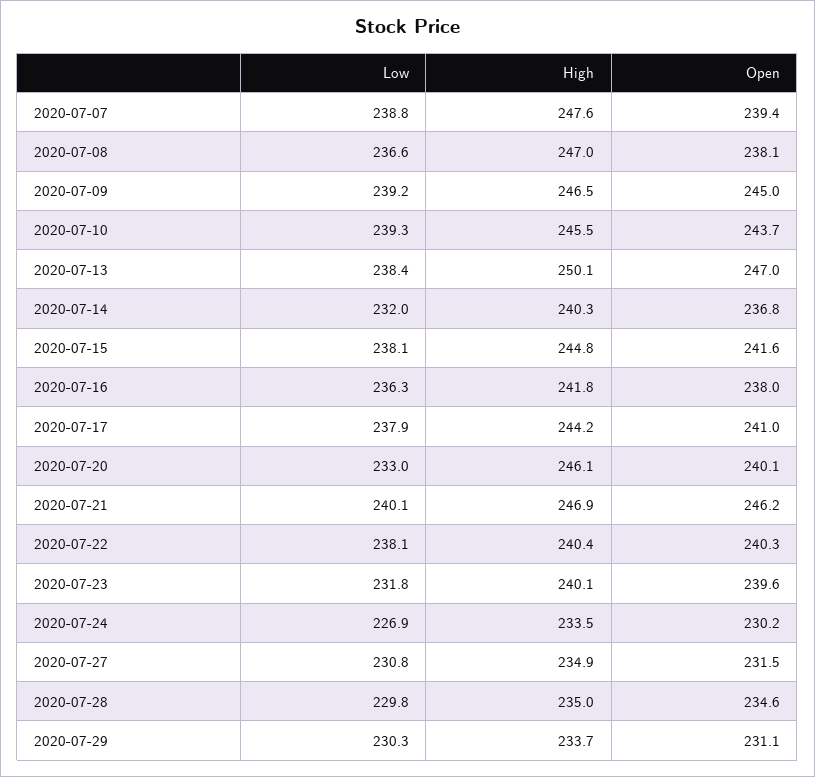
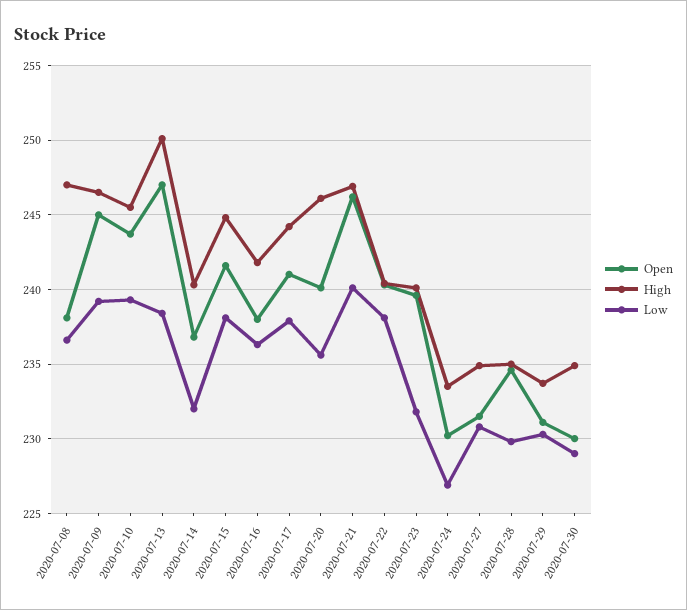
Low, 2020-07-07: 238.8 -> none
High, 2020-07-07: 247.6 -> none
Open, 2020-07-07: 239.4 -> none
Low, 2020-07-20: 233 -> 235.5
Open, 2020-07-30: none -> 230
High, 2020-07-30: none -> 235
Low, 2020-07-30: none -> 229

